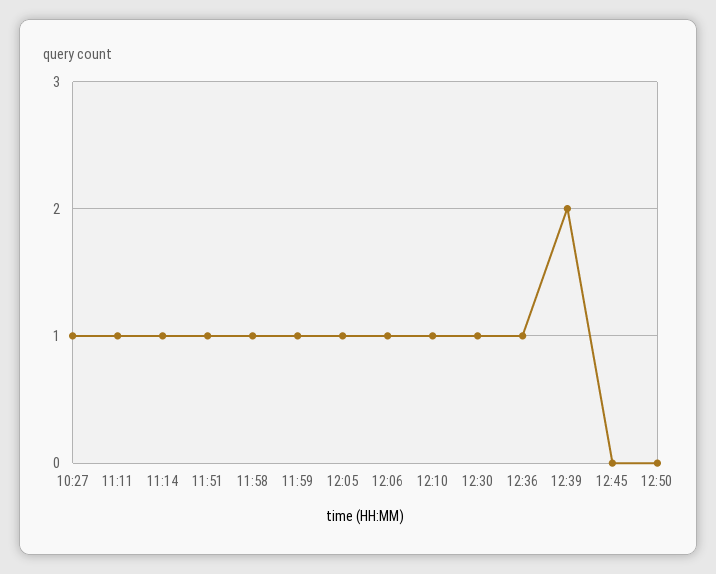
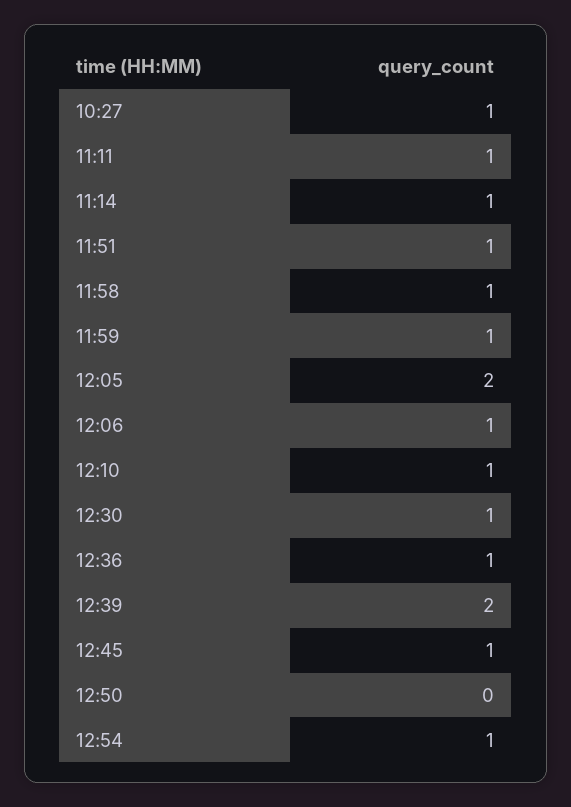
12:05: 1 -> 2
12:45: 0 -> 1
12:54: none -> 1

